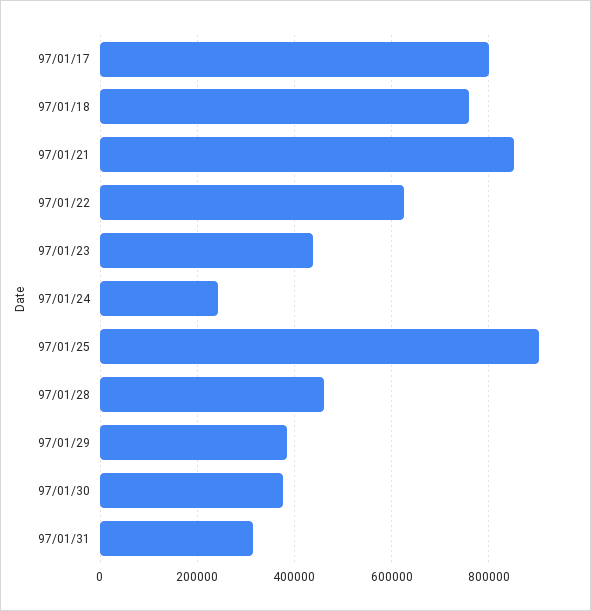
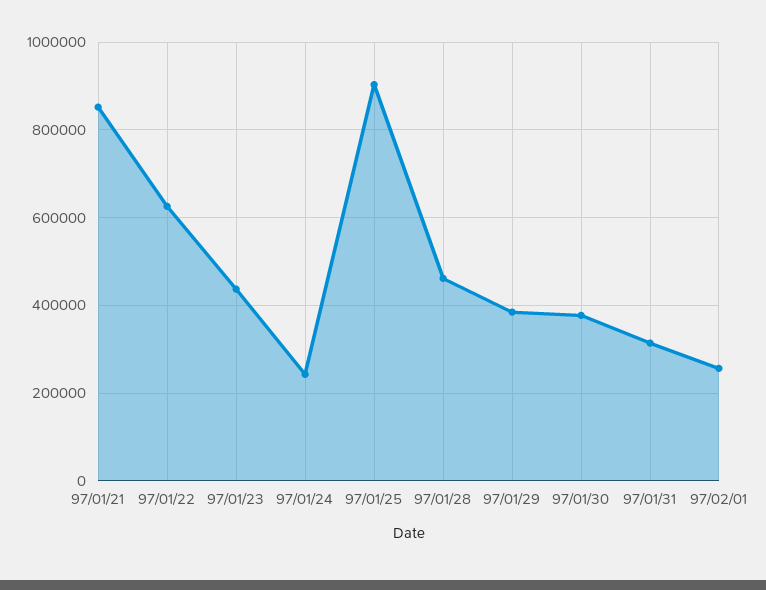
97/01/17: 800000 -> none
97/01/18: 760000 -> none
97/02/01: none -> 260000

